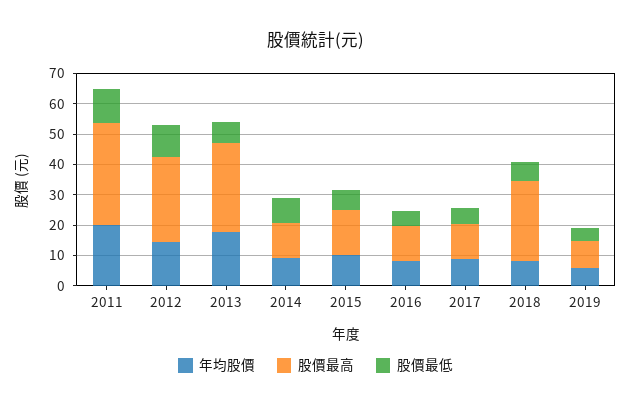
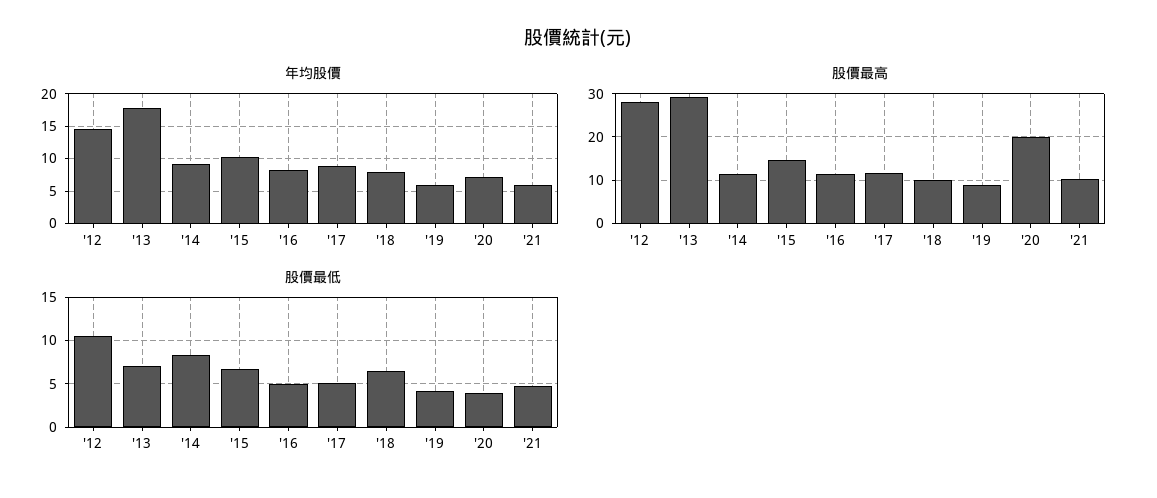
年均股價, 2011: 20 -> none
股價最高, 2011: 35 -> none
股價最低, 2011: 10 -> none
股價最高, 2018: 25 -> 10
年均股價, '20: none -> 7
年均股價, '21: none -> 6
股價最高, '20: none -> 20
股價最高, '21: none -> 10
股價最低, '20: none -> 4
股價最低, '21: none -> 5

